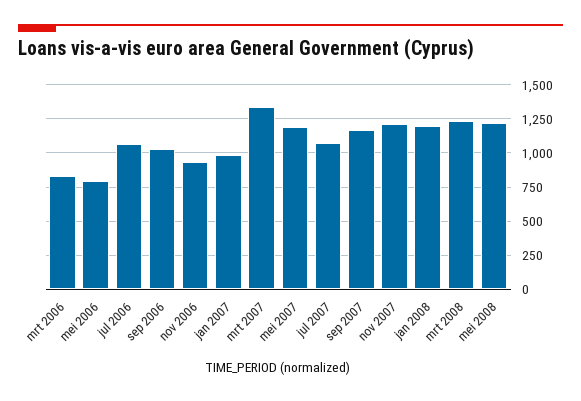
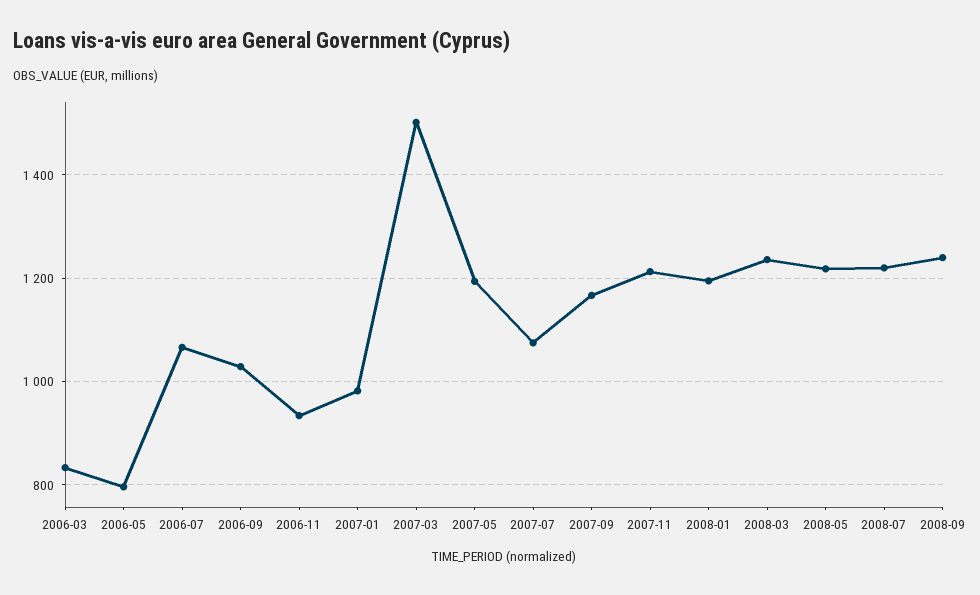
mrt 2007: 1350 -> 1500
2008-07: none -> 1220
2008-09: none -> 1240

